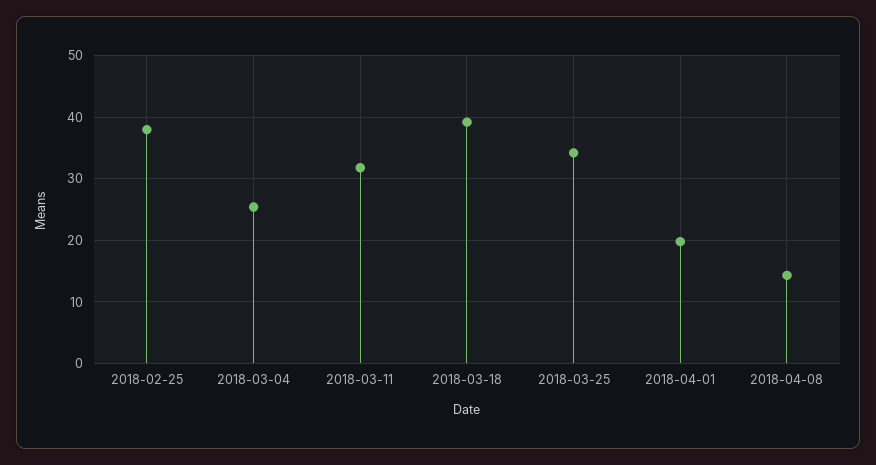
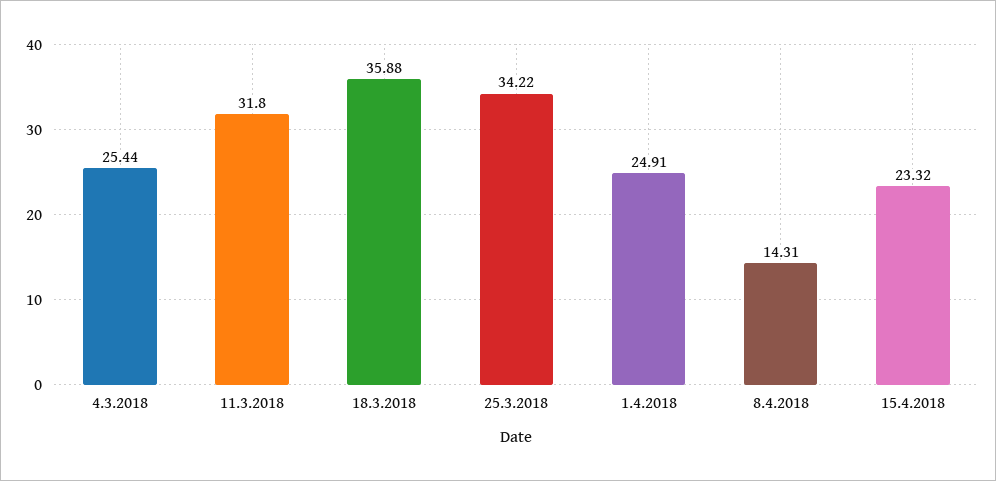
2018-02-25: 38 -> none
2018-03-18: 39 -> 35.88
2018-04-01: 20 -> 24.91
15.4.2018: none -> 23.32

